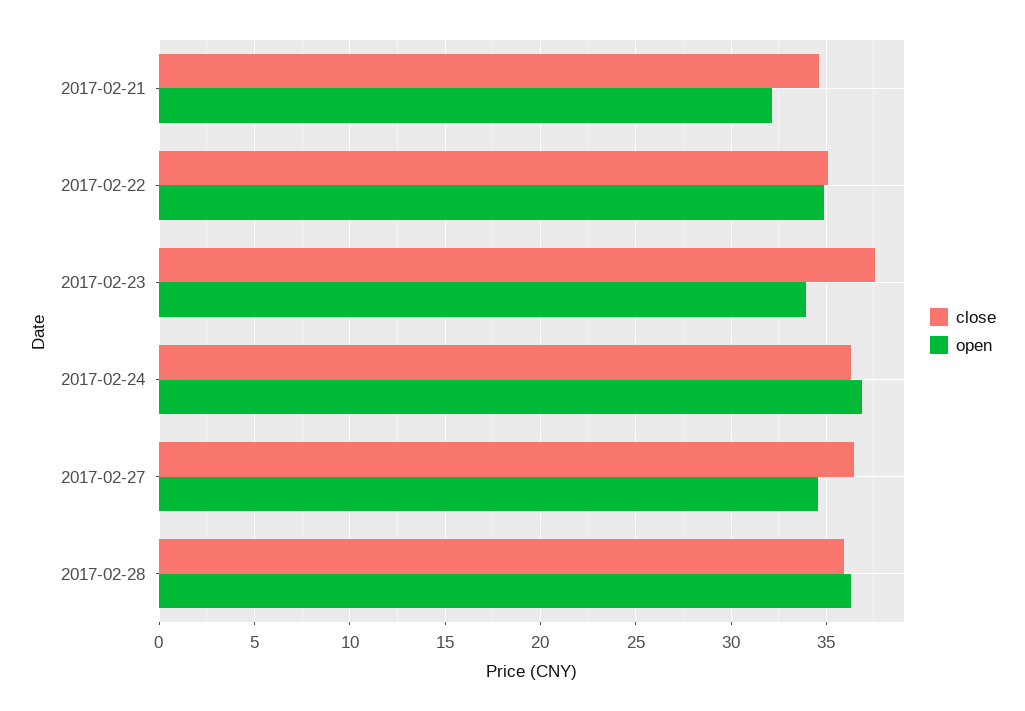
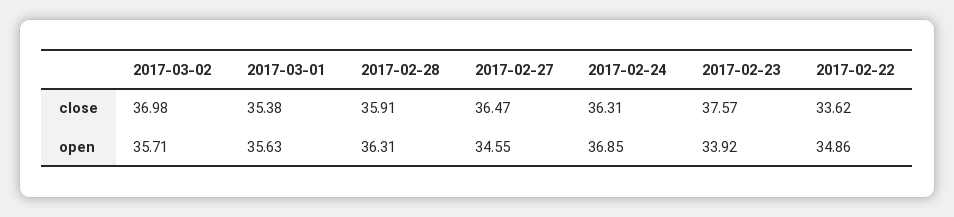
close, 2017-02-21: 34.5 -> none
open, 2017-02-21: 32 -> none
close, 2017-02-22: 35 -> 33.62
close, 2017-03-02: none -> 36.98
close, 2017-03-01: none -> 35.38
open, 2017-03-02: none -> 35.71
open, 2017-03-01: none -> 35.63

